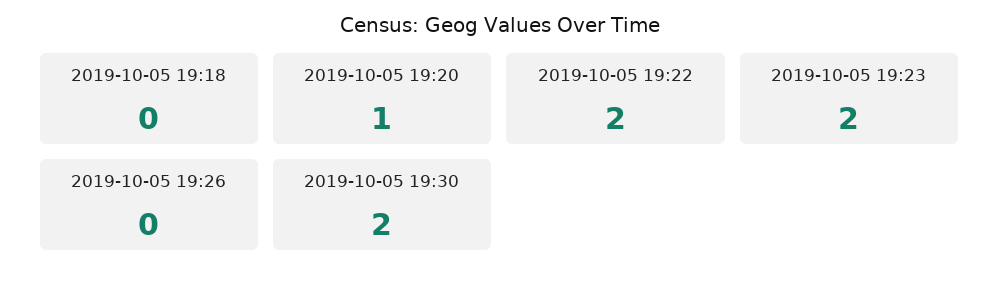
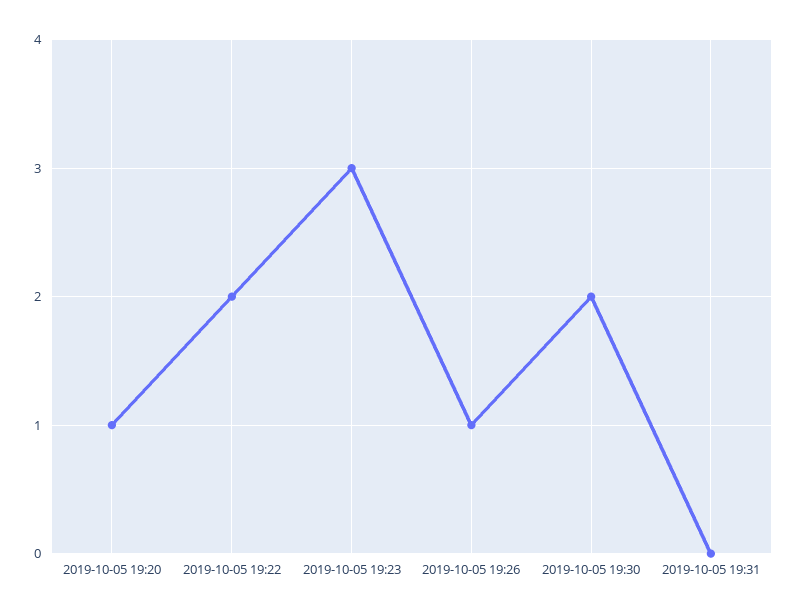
2019-10-05 19:18: 0 -> none
2019-10-05 19:23: 2 -> 3
2019-10-05 19:26: 0 -> 1
2019-10-05 19:31: none -> 0

